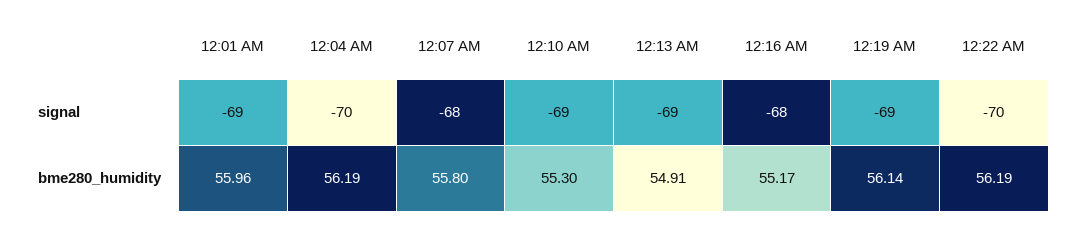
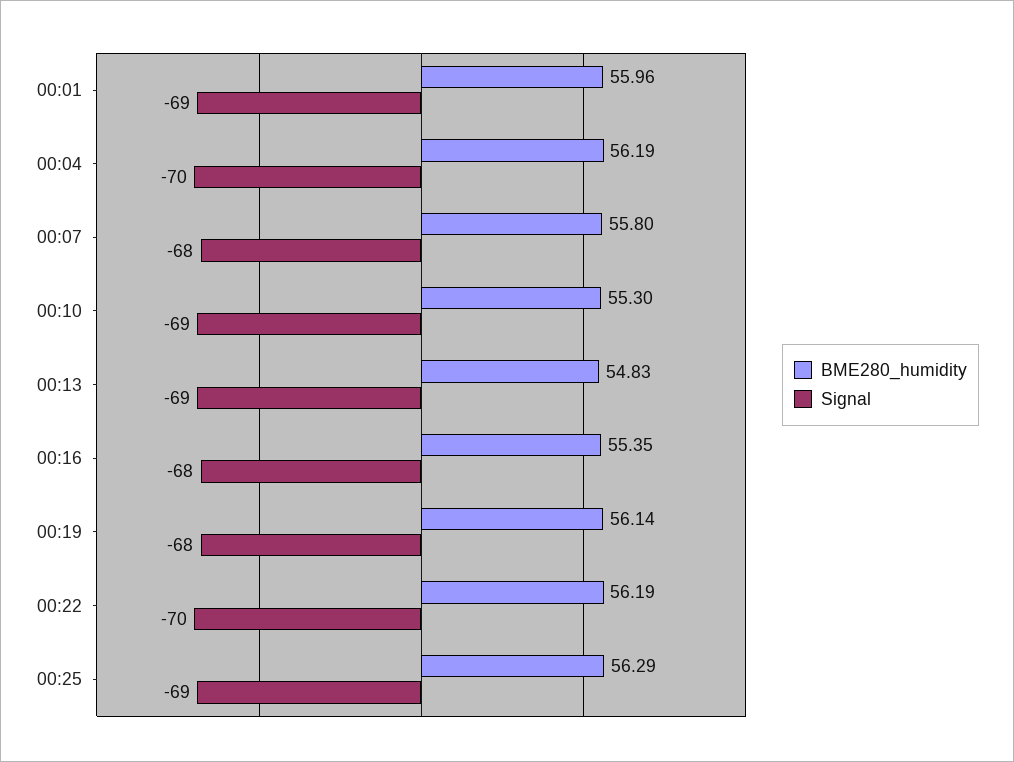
signal, 12:19 AM: -69 -> -68
bme280_humidity, 12:13 AM: 54.91 -> 54.83
bme280_humidity, 12:16 AM: 55.17 -> 55.35
bme280_humidity, 00:25: none -> 56.29
signal, 00:25: none -> -69

